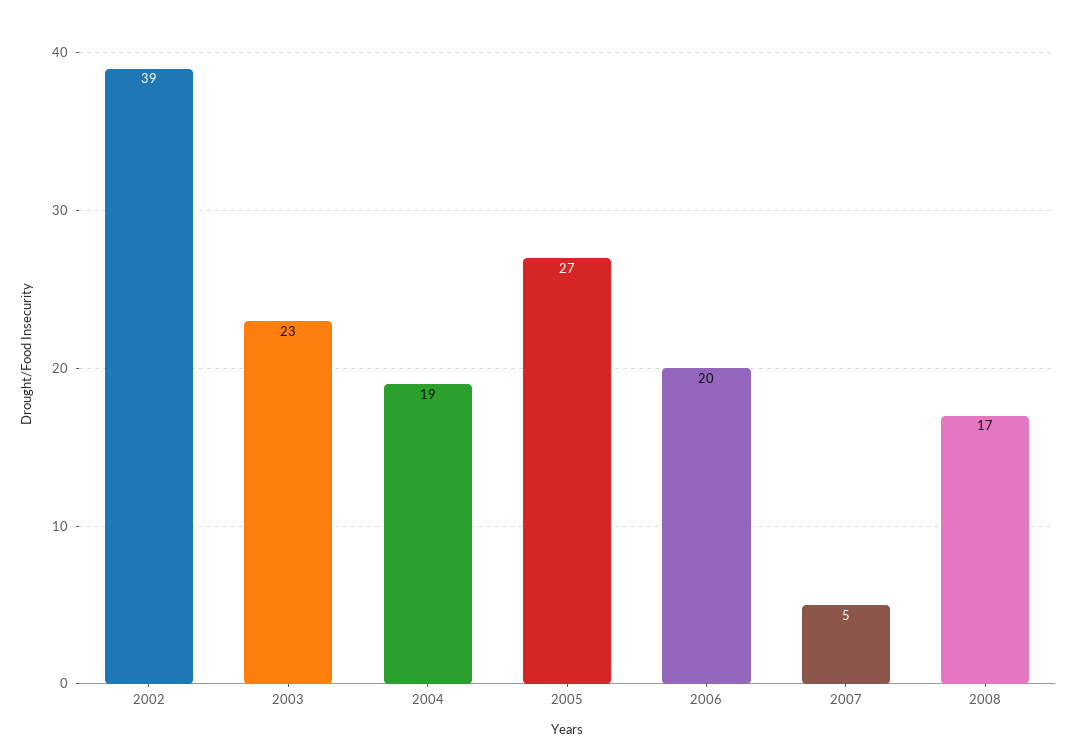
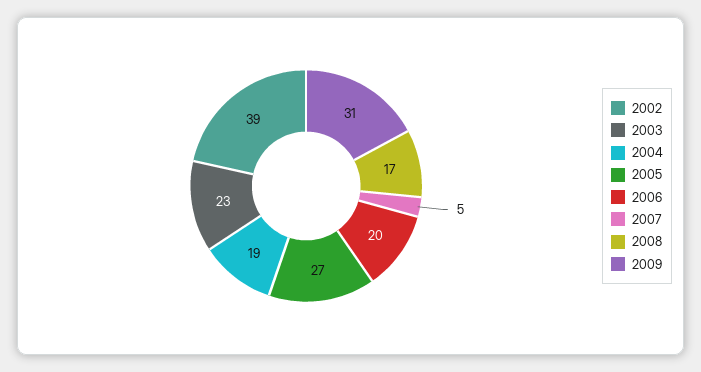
2009: none -> 31

